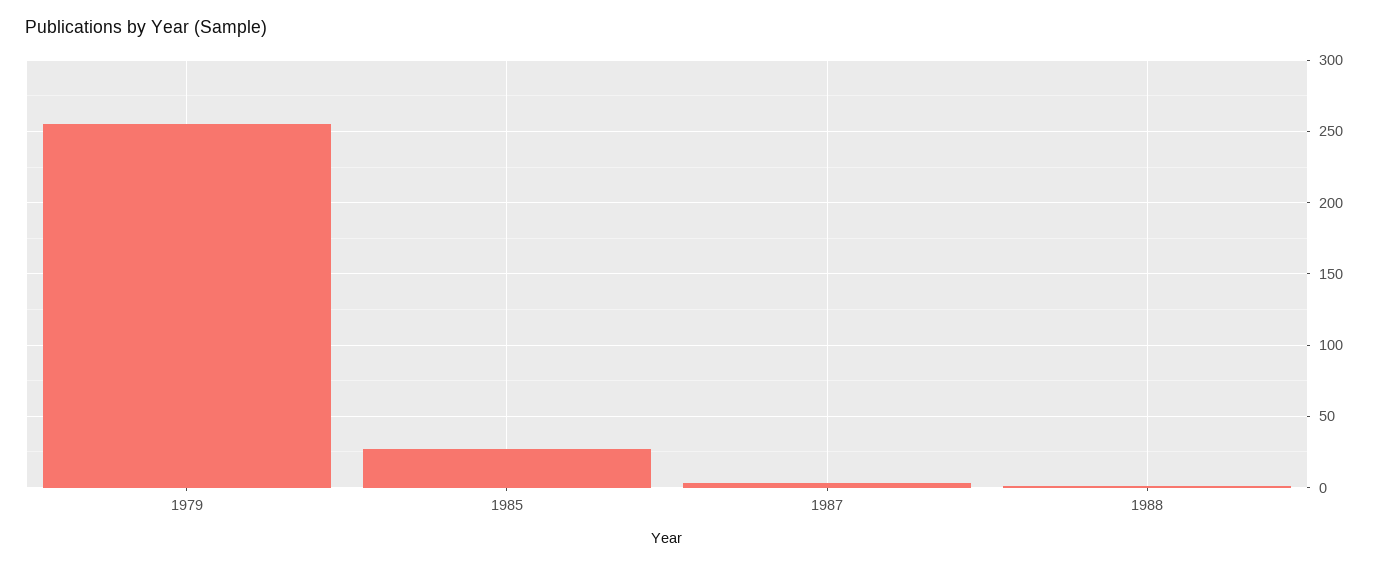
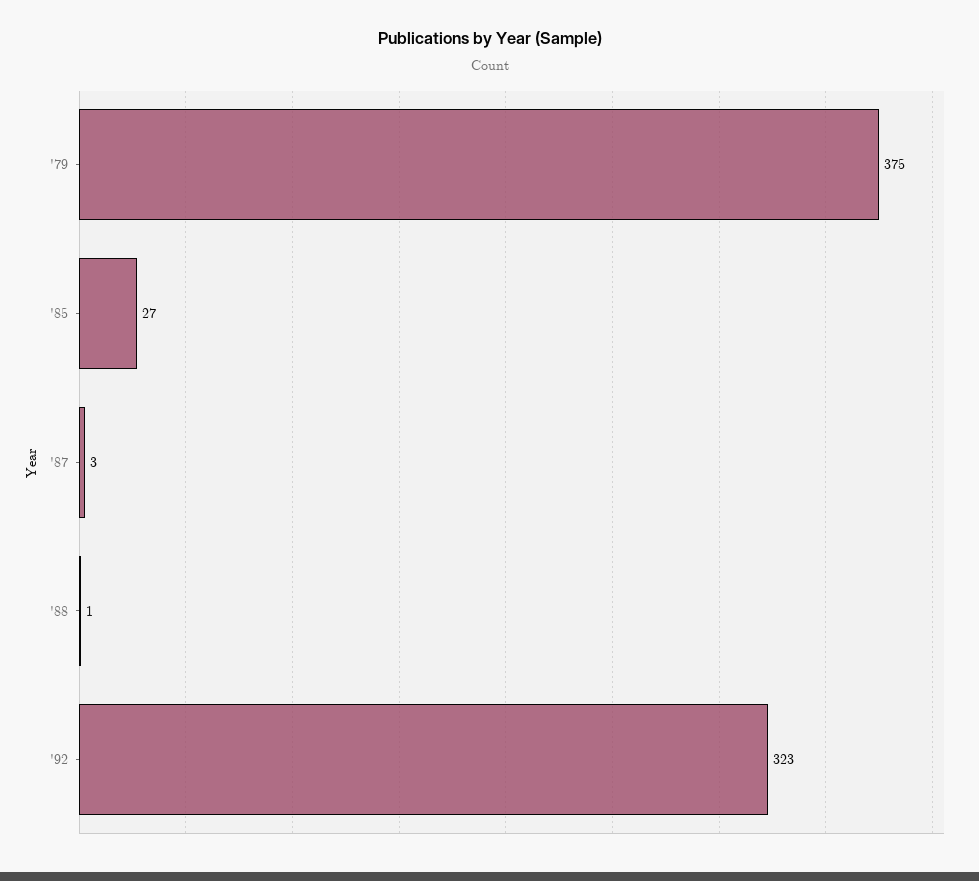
1979: 255 -> 375
'92: none -> 323

